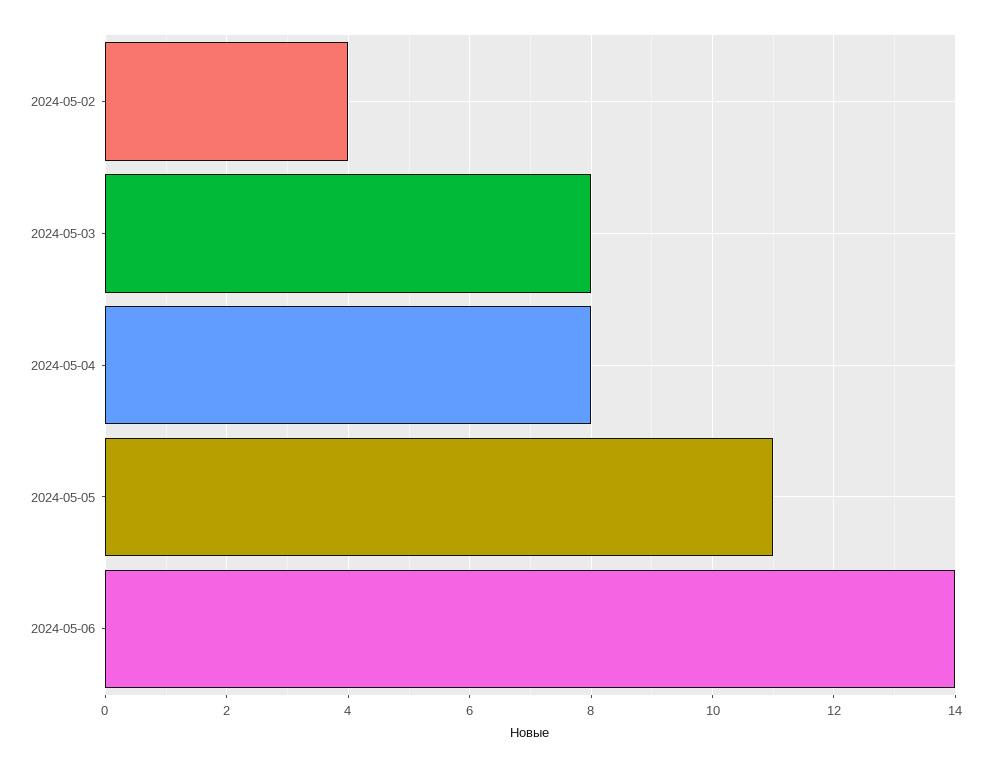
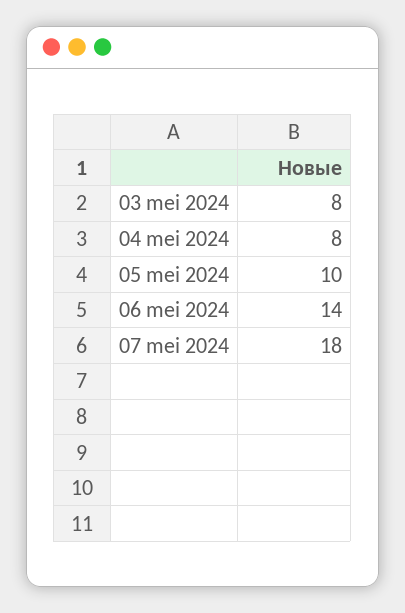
2024-05-02: 4 -> none
2024-05-05: 11 -> 10
07 mei 2024: none -> 18

